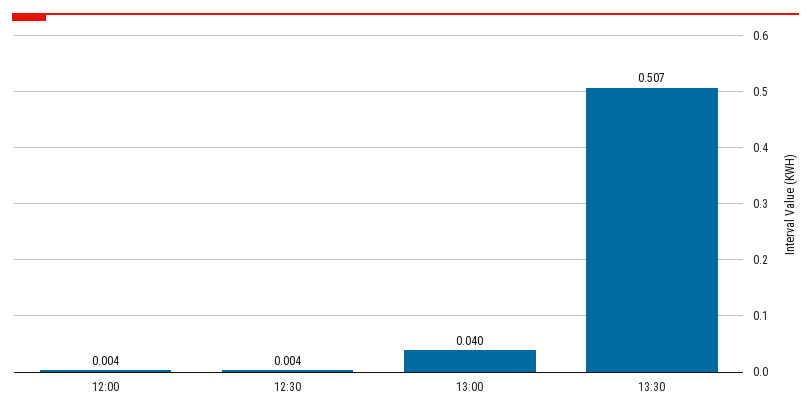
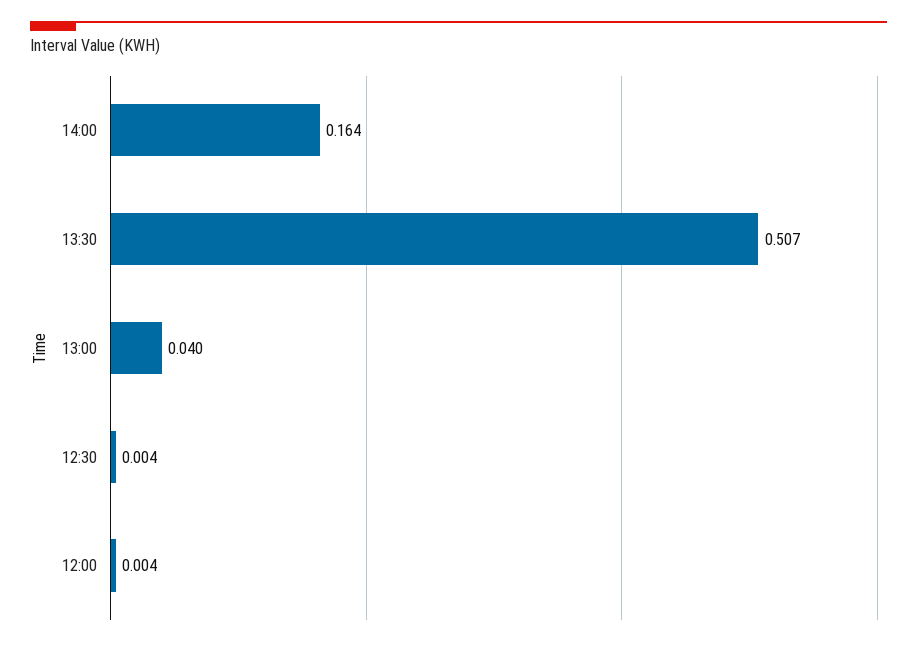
14:00: none -> 0.164

